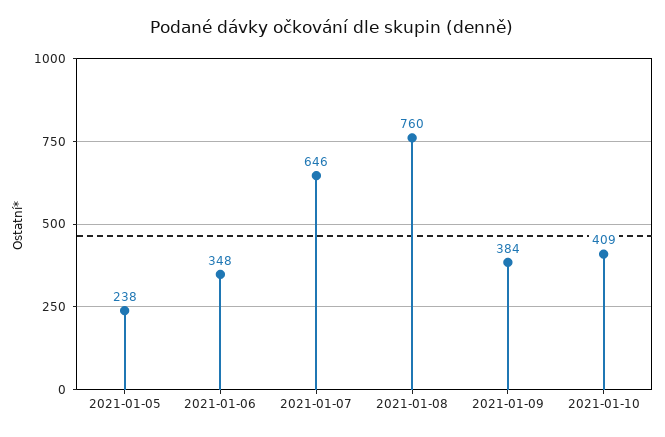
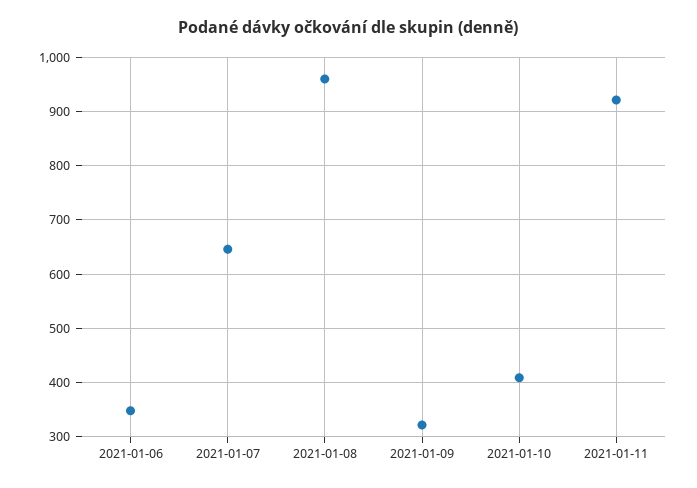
2021-01-05: 238 -> none
2021-01-08: 760 -> 960
2021-01-09: 384 -> 320
2021-01-11: none -> 920

